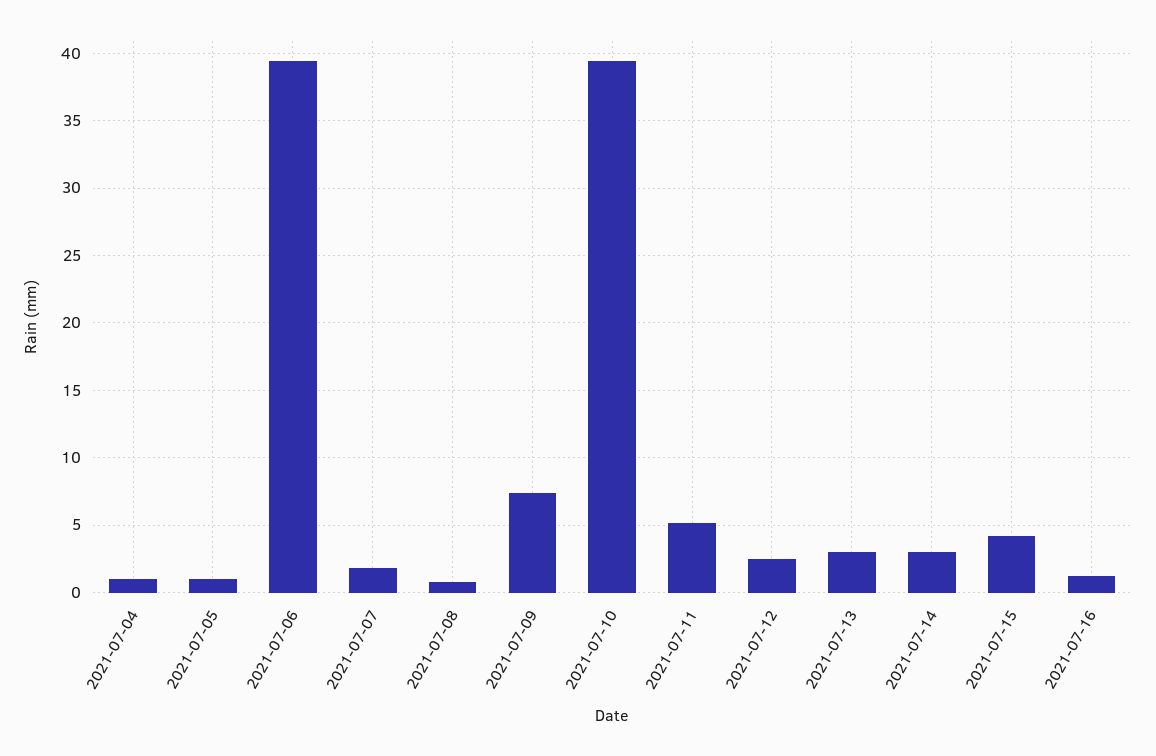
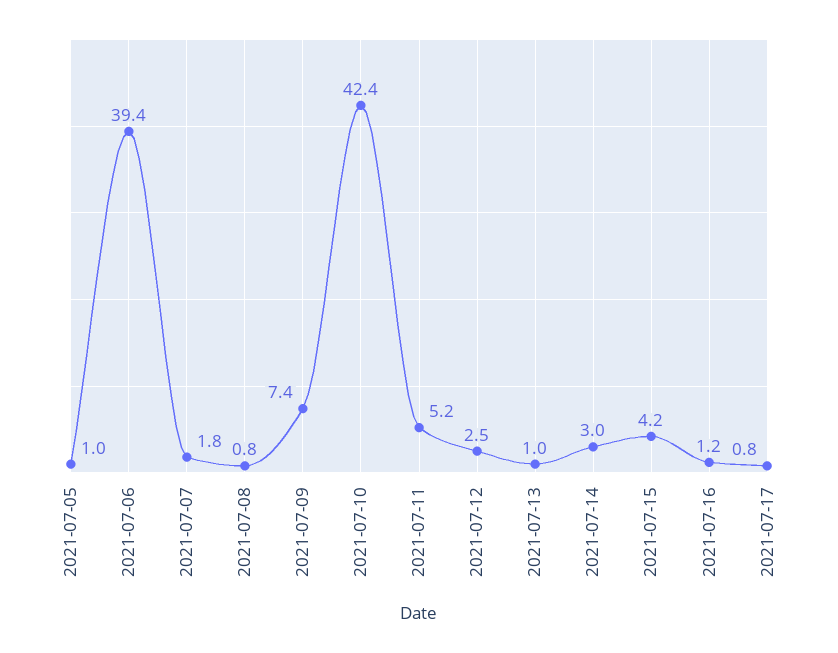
2021-07-04: 1 -> none
2021-07-10: 39.5 -> 42.4
2021-07-13: 3 -> 1
2021-07-17: none -> 0.8

